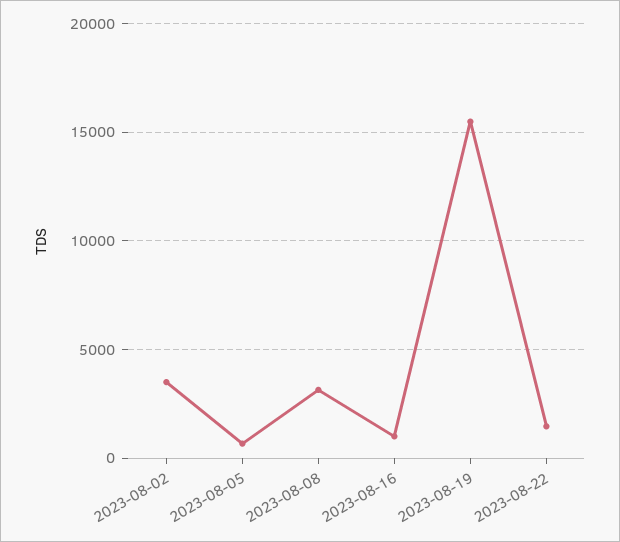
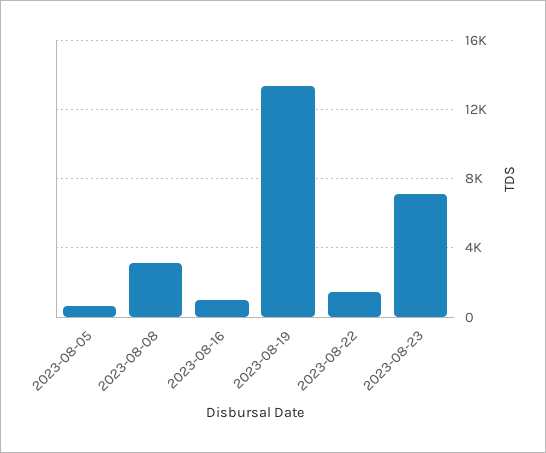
2023-08-02: 3500 -> none
2023-08-19: 15500 -> 13500
2023-08-23: none -> 7000

